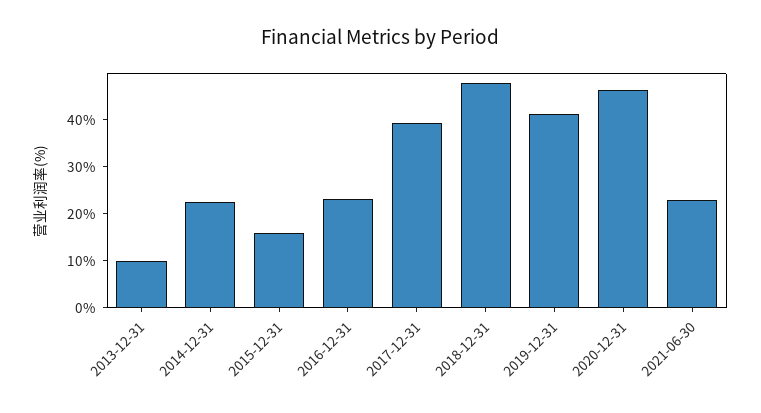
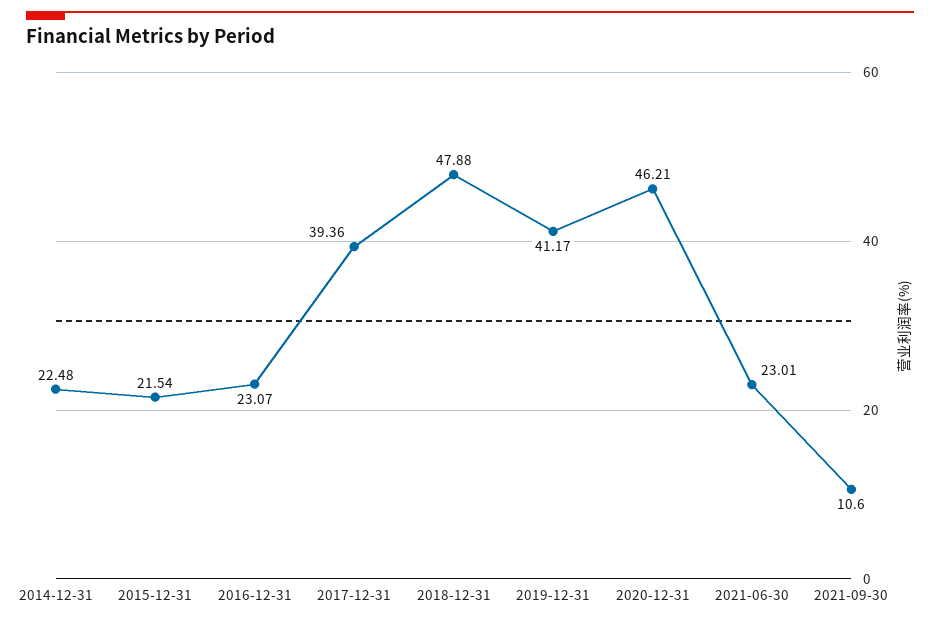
2013-12-31: 10 -> none
2015-12-31: 16 -> 21.54
2021-09-30: none -> 10.6

